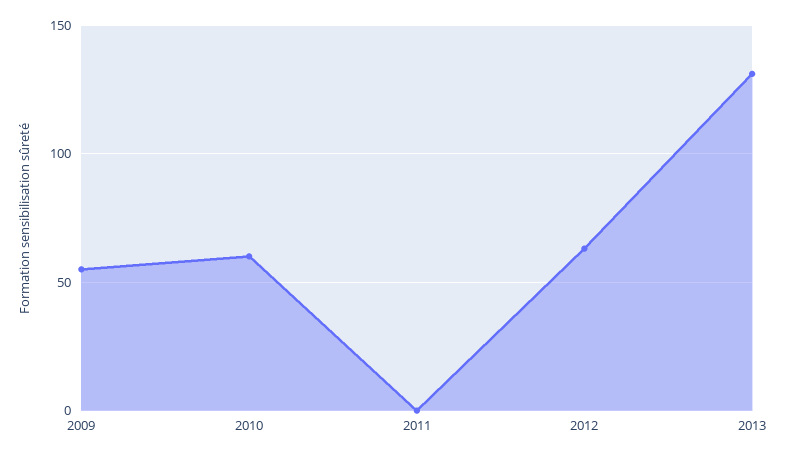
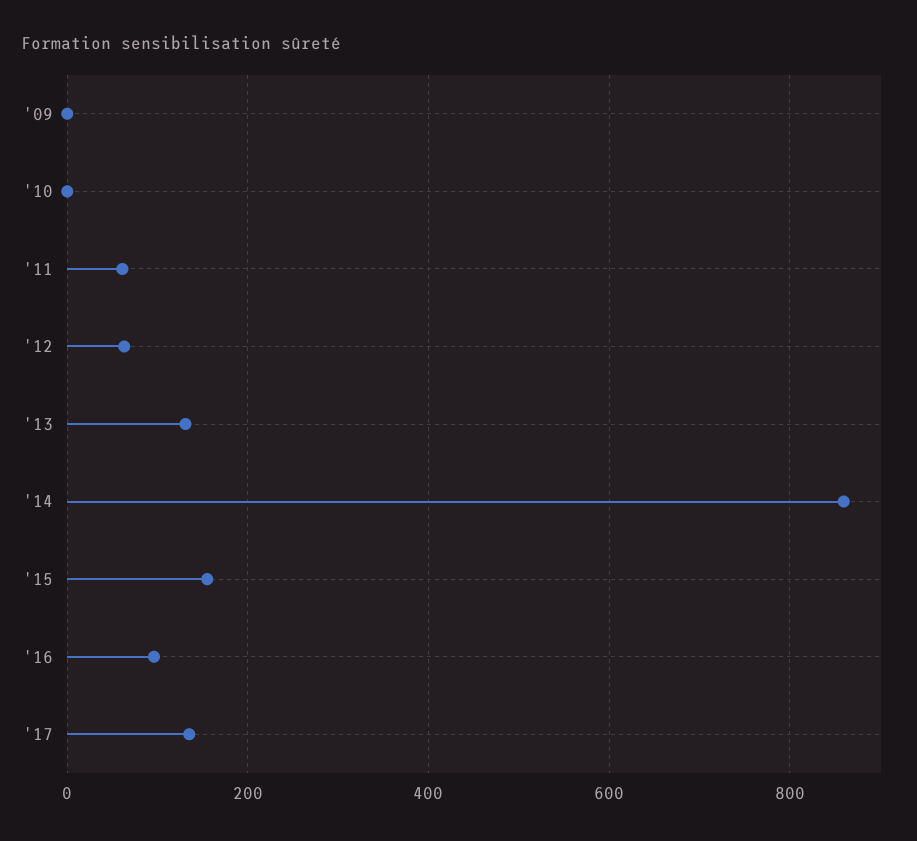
2009: 55 -> 0
2010: 60 -> 0
2011: 0 -> 60
'14: none -> 860
'15: none -> 160
'16: none -> 100
'17: none -> 140

